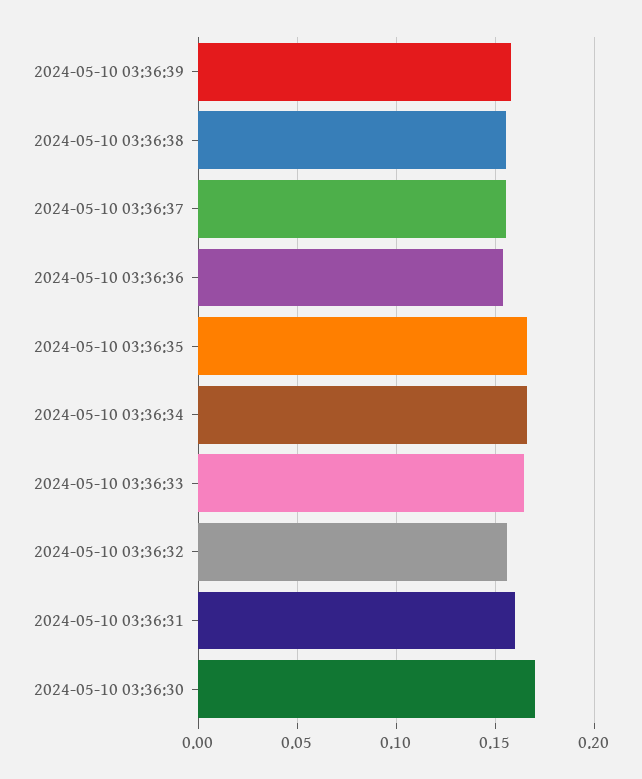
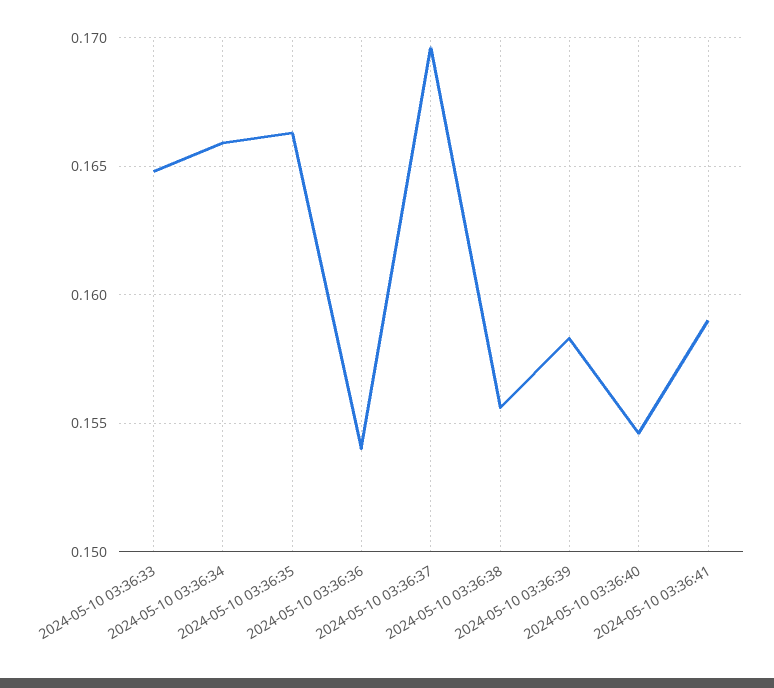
2024-05-10 03:36:37: 0.155 -> 0.1695
2024-05-10 03:36:32: 0.155 -> none
2024-05-10 03:36:31: 0.16 -> none
2024-05-10 03:36:30: 0.17 -> none
2024-05-10 03:36:40: none -> 0.1545
2024-05-10 03:36:41: none -> 0.159

